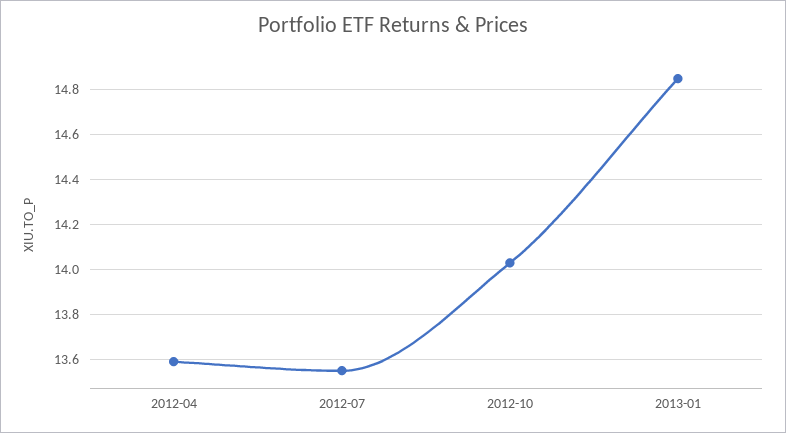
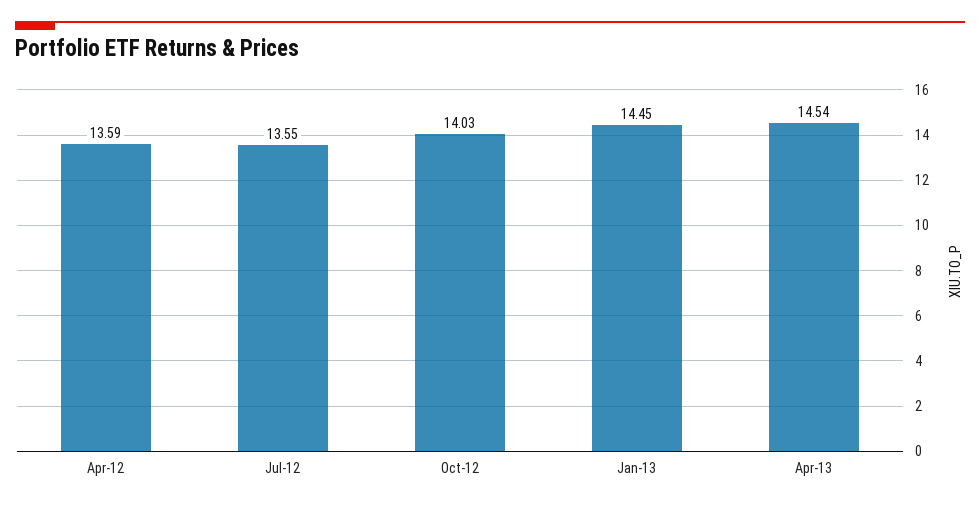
2013-01: 14.85 -> 14.45
Apr-13: none -> 14.54

